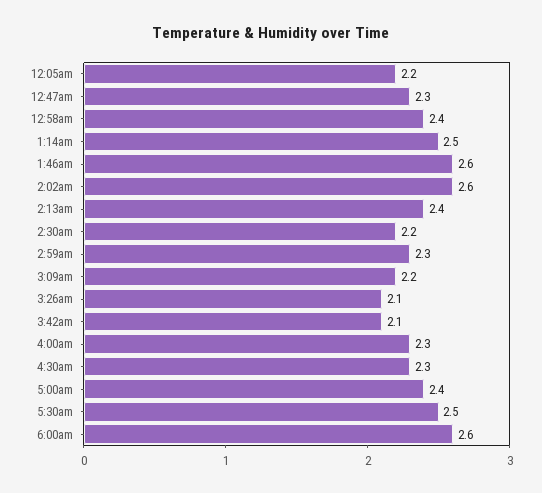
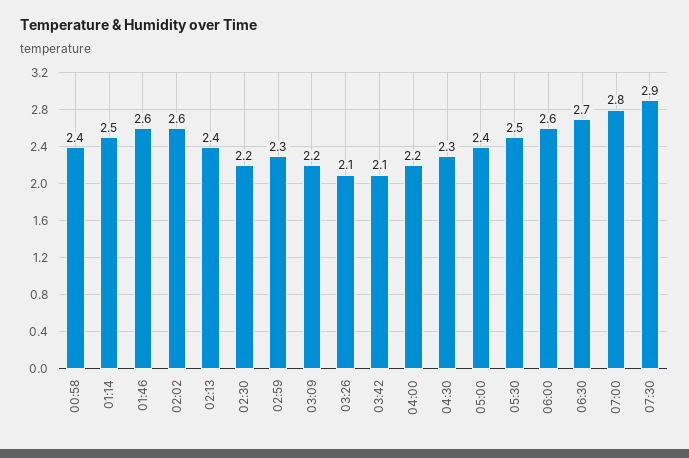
12:05am: 2.2 -> none
12:47am: 2.3 -> none
4:00am: 2.3 -> 2.2
06:30: none -> 2.7
07:00: none -> 2.8
07:30: none -> 2.9

